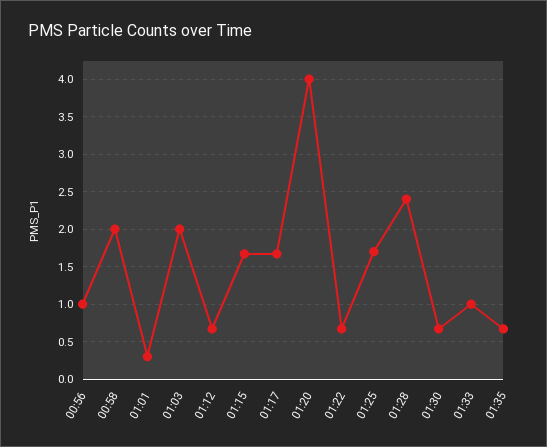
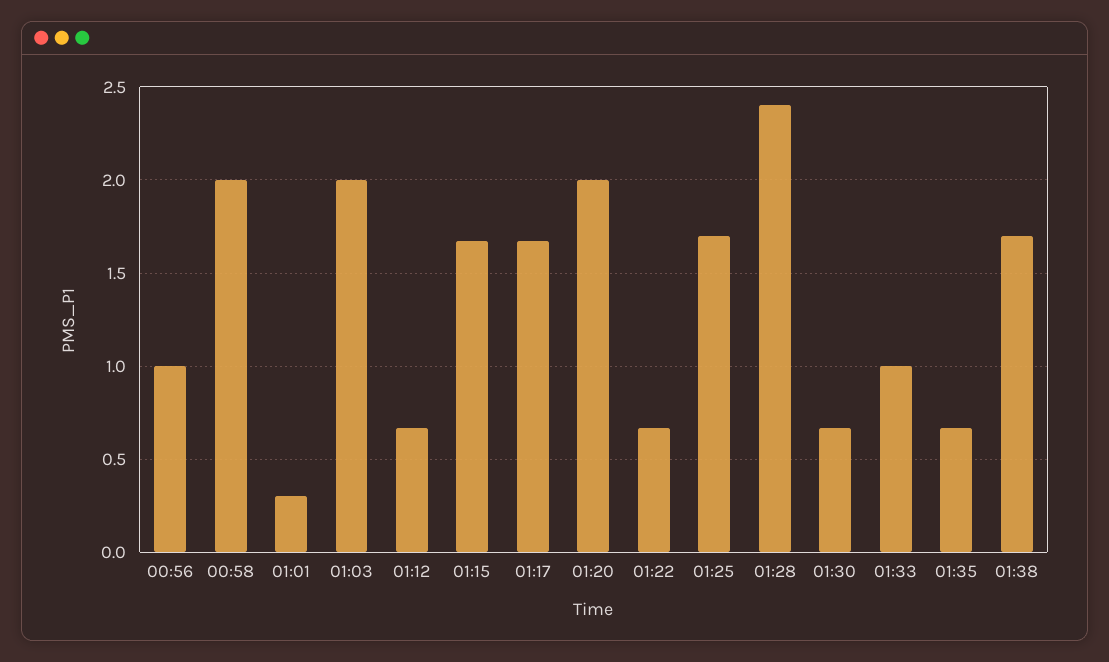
01:20: 4 -> 2
01:38: none -> 1.7

